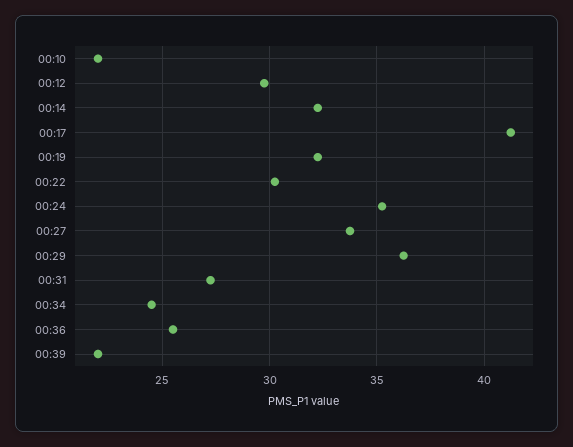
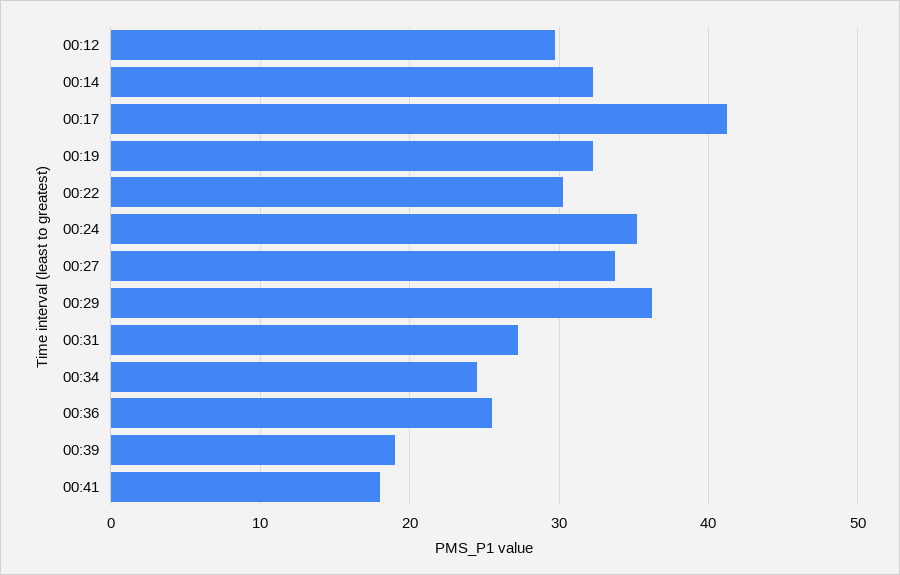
00:10: 22 -> none
00:39: 22 -> 19
00:41: none -> 18

